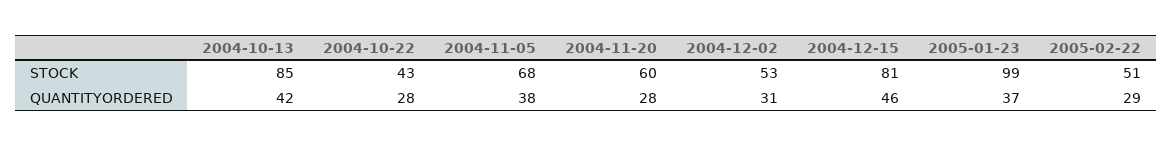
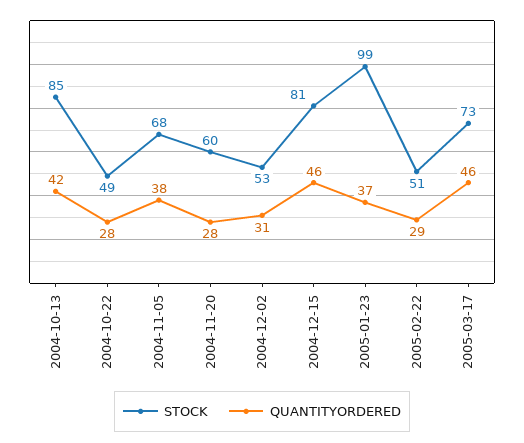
STOCK, 2004-10-22: 43 -> 49
STOCK, 2005-03-17: none -> 73
QUANTITYORDERED, 2005-03-17: none -> 46

